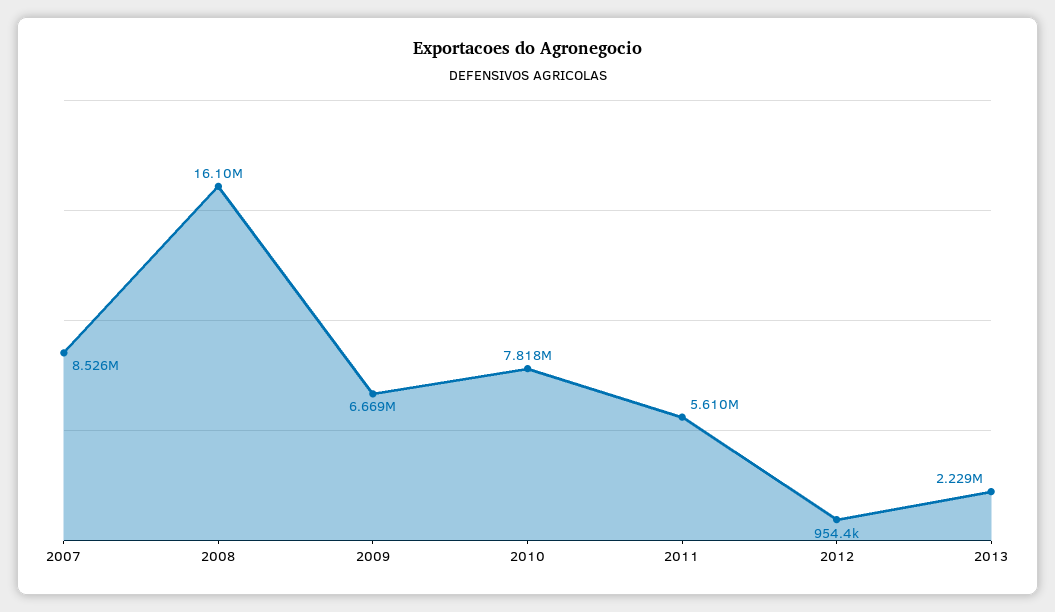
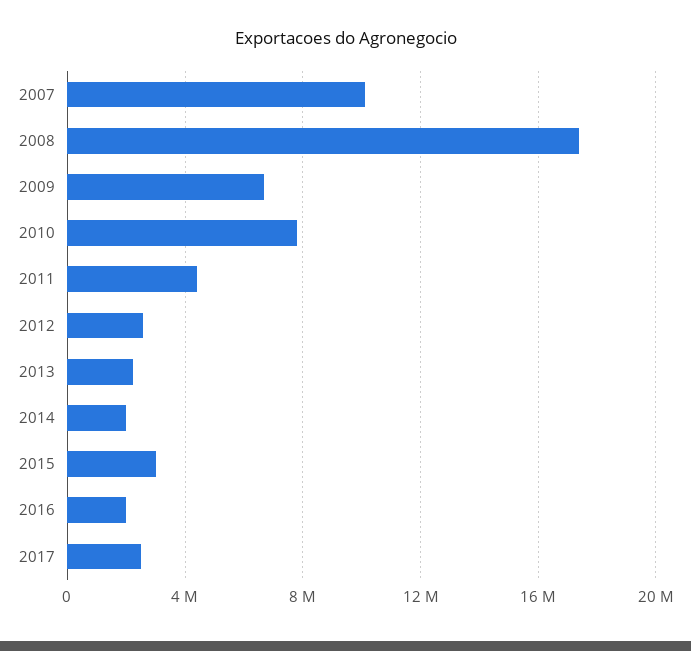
2007: 8526000 -> 10000000
2008: 16100000 -> 17500000
2011: 5610000 -> 4500000
2012: 954400 -> 2500000
2014: none -> 2000000
2015: none -> 3000000
2016: none -> 2000000
2017: none -> 2500000

